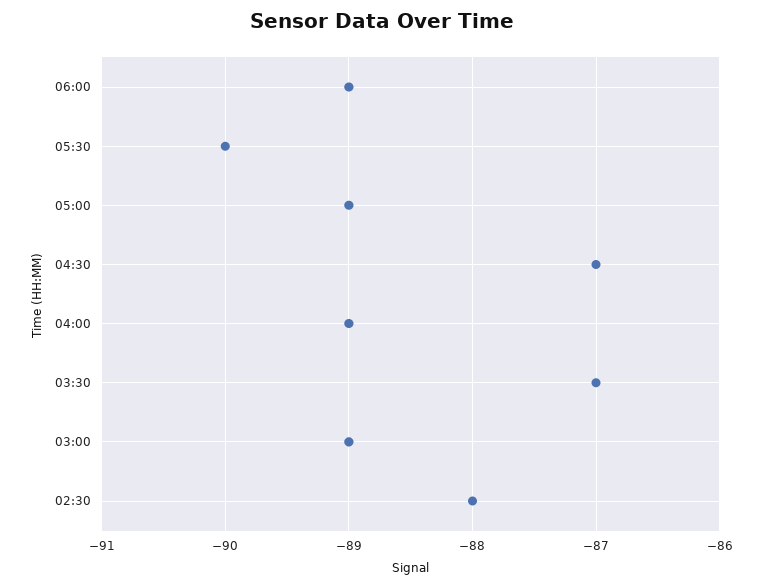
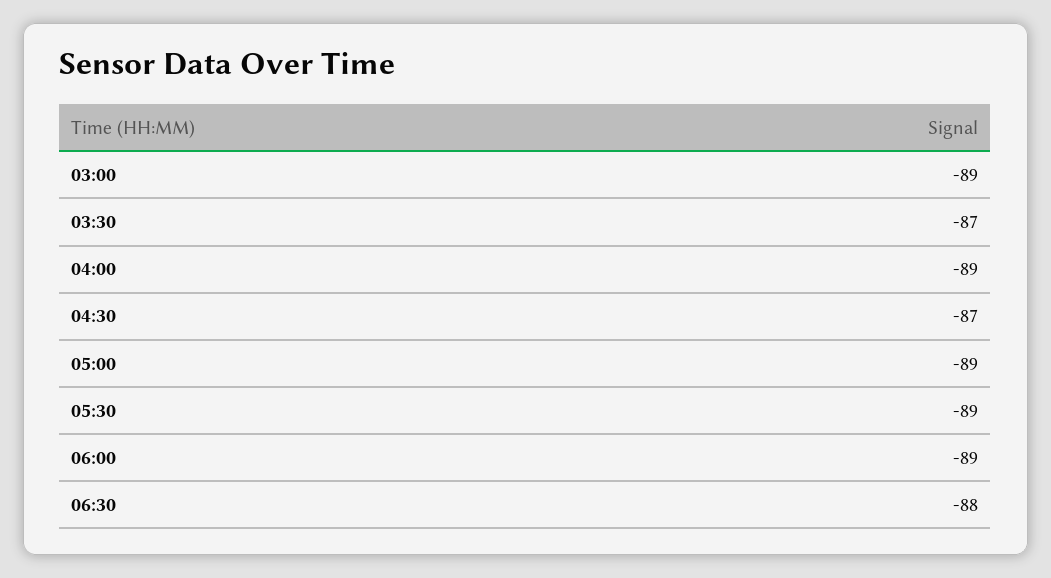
05:30: -90 -> -89
02:30: -88 -> none
06:30: none -> -88

